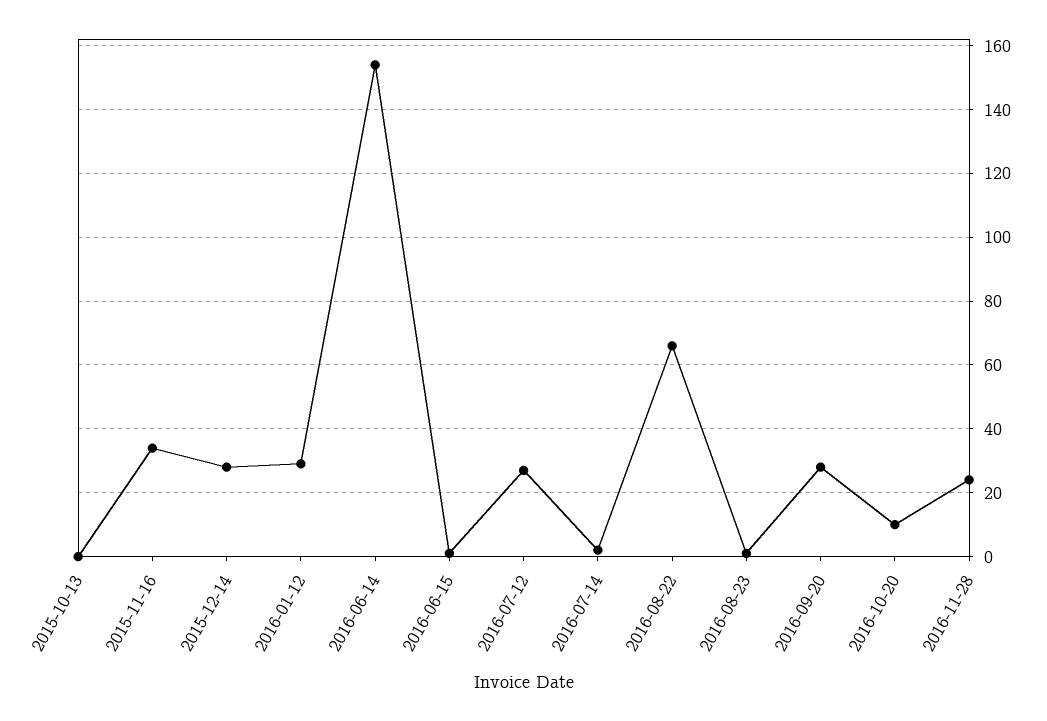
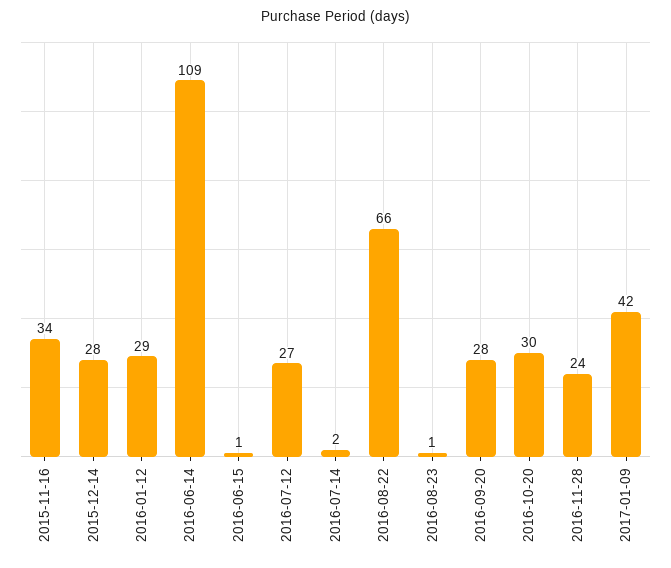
2015-10-13: 0 -> none
2016-06-14: 155 -> 109
2016-10-20: 10 -> 30
2017-01-09: none -> 42

